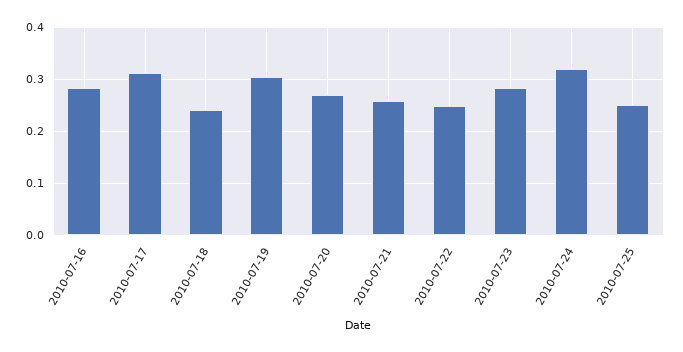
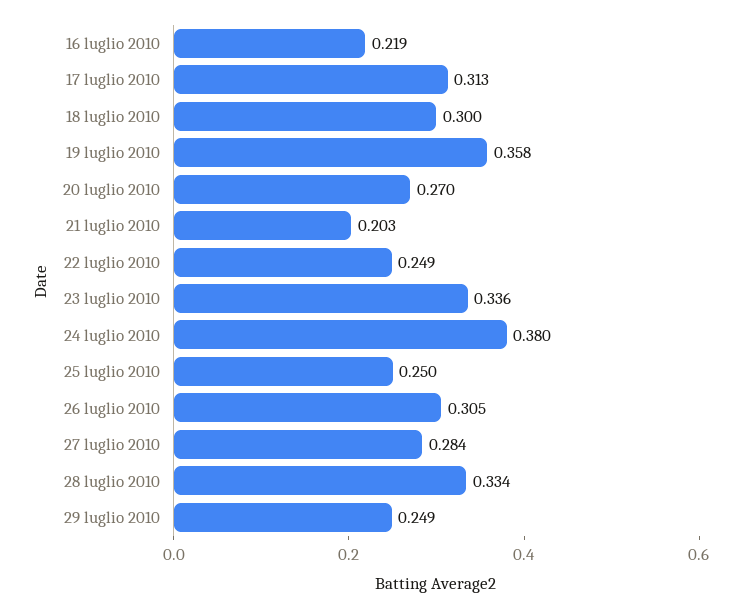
2010-07-16: 0.28 -> 0.219
2010-07-18: 0.24 -> 0.3
2010-07-19: 0.3 -> 0.358
2010-07-21: 0.26 -> 0.203
2010-07-23: 0.28 -> 0.336
2010-07-24: 0.32 -> 0.38
26 luglio 2010: none -> 0.305
27 luglio 2010: none -> 0.284
28 luglio 2010: none -> 0.334
29 luglio 2010: none -> 0.249

